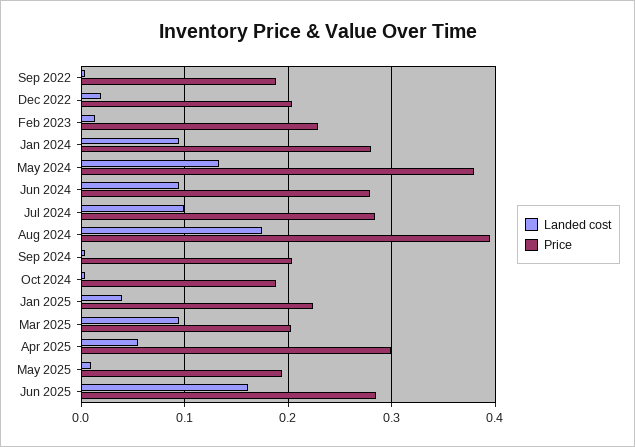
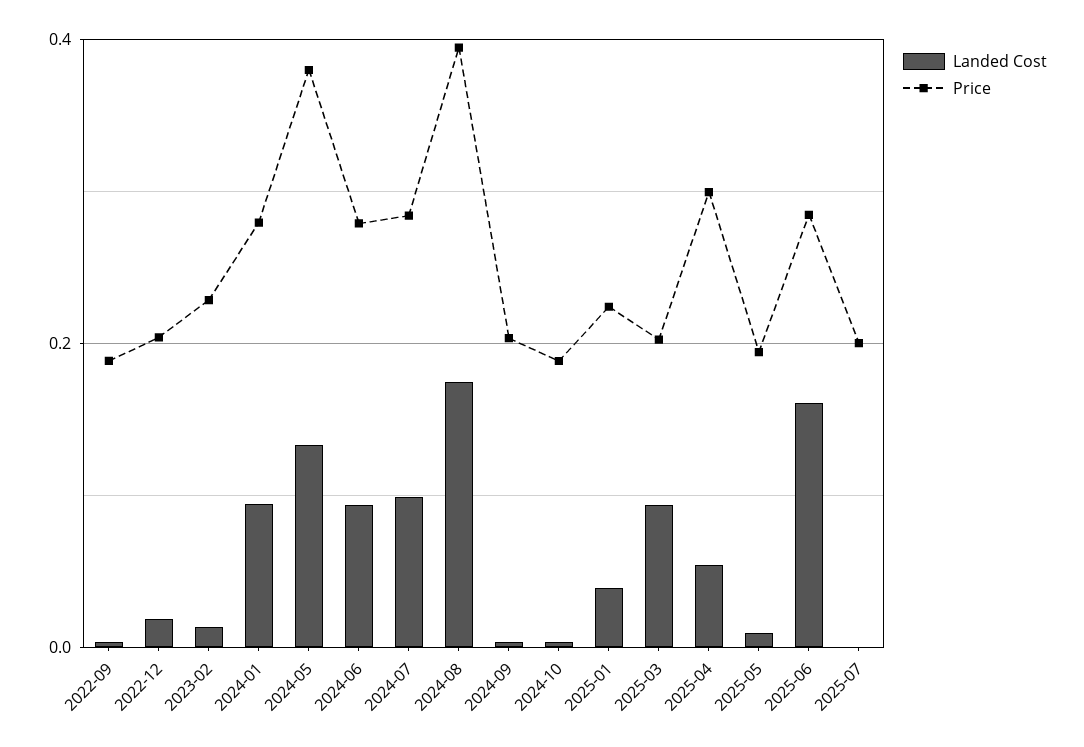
Landed cost, 2025-07: none -> 0
Price, 2025-07: none -> 0.2

